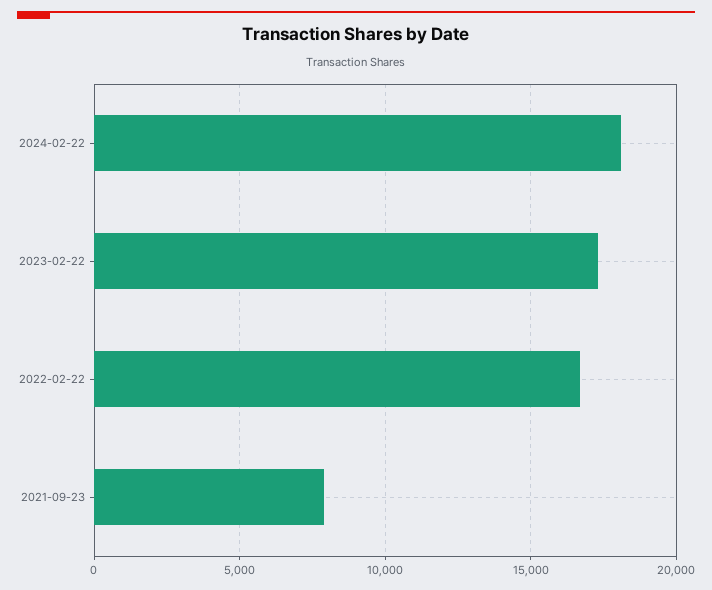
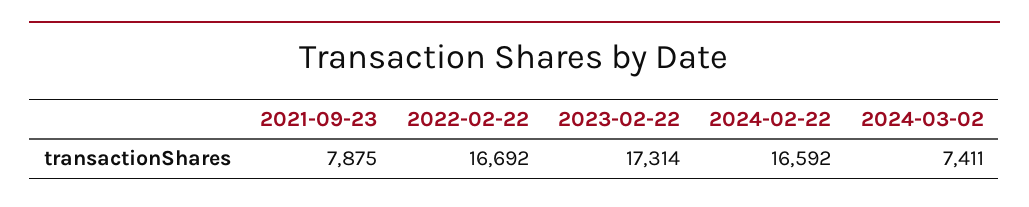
2024-02-22: 18000 -> 16592
2024-03-02: none -> 7411

